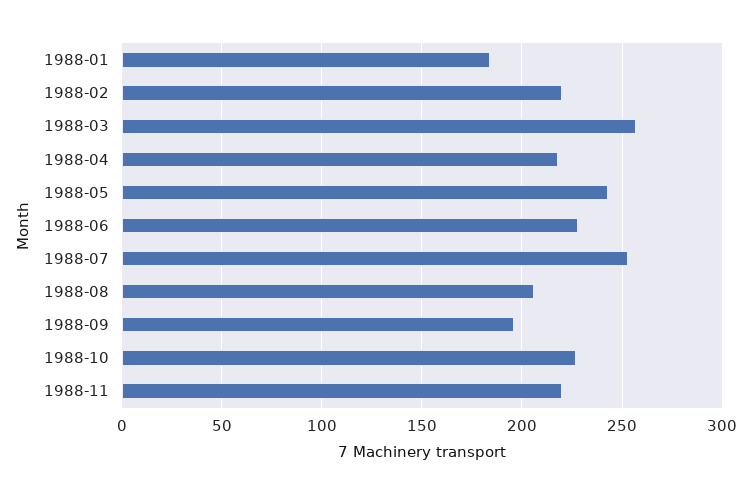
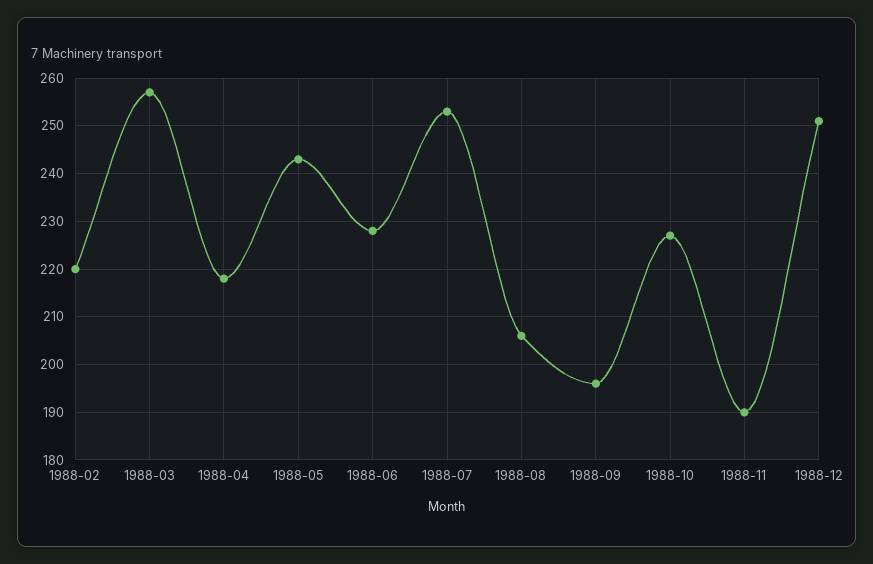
1988-01: 185 -> none
1988-11: 220 -> 190
1988-12: none -> 250

